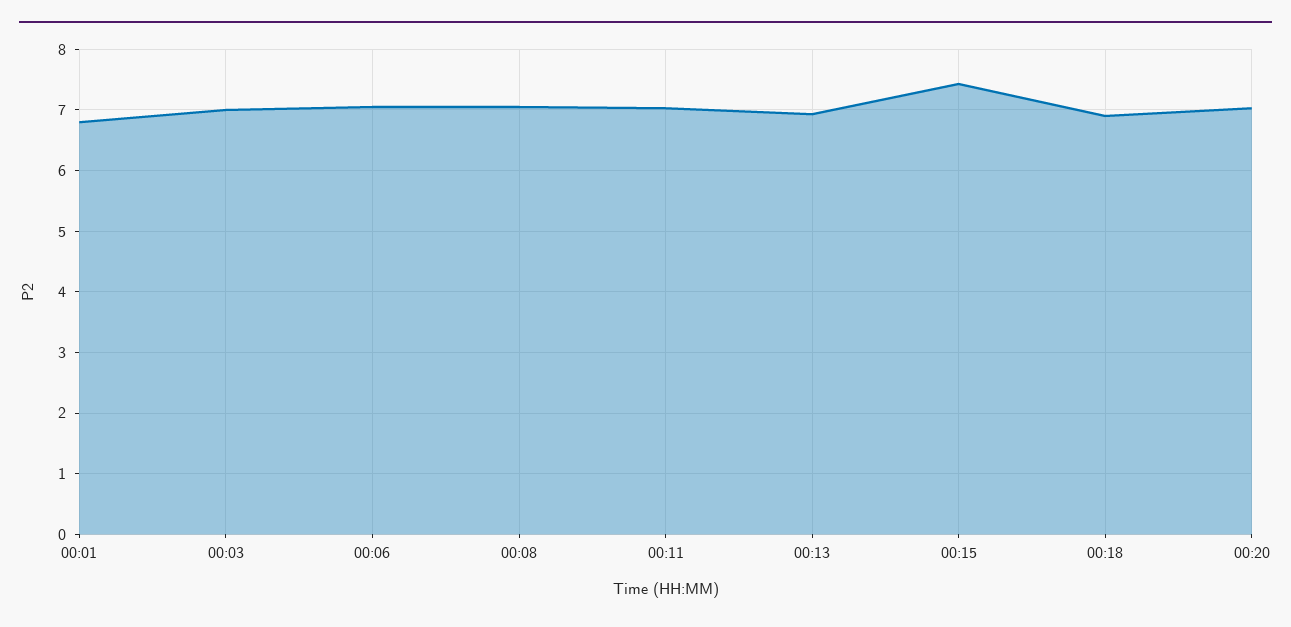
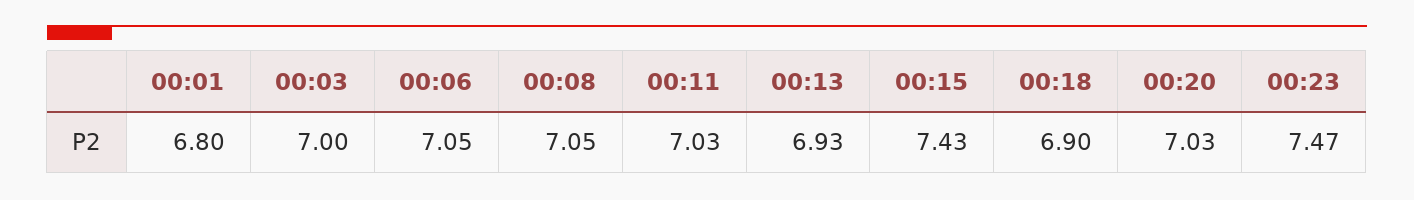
00:23: none -> 7.47

